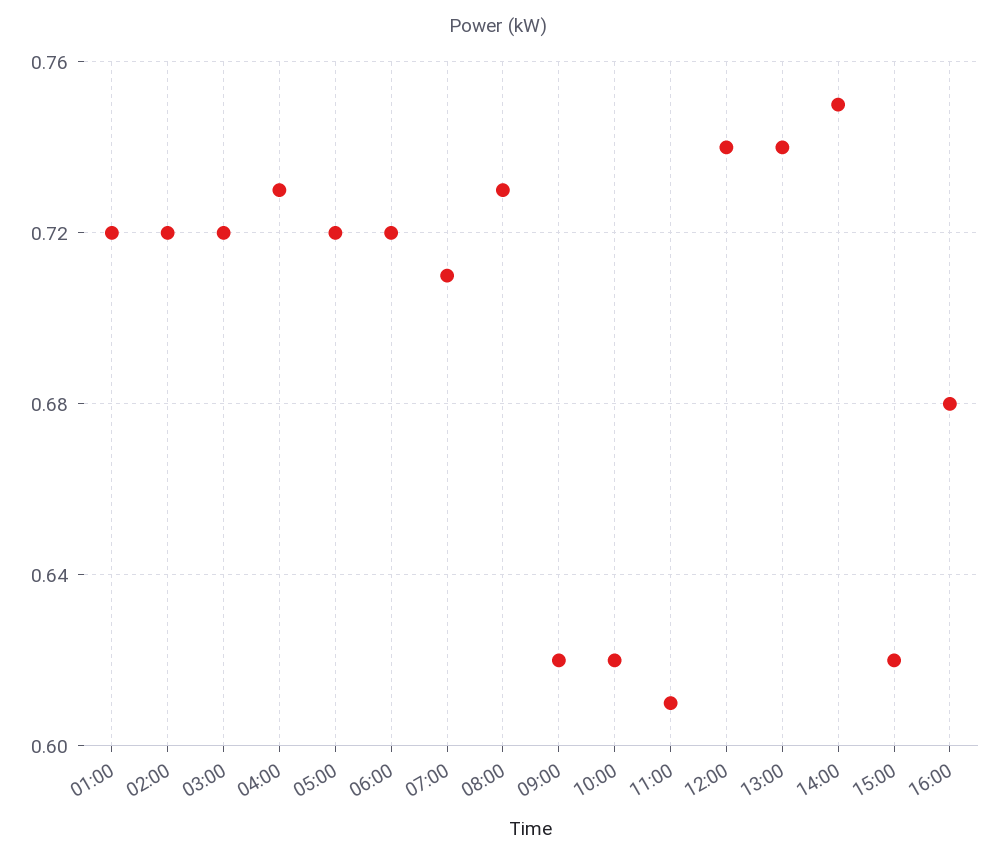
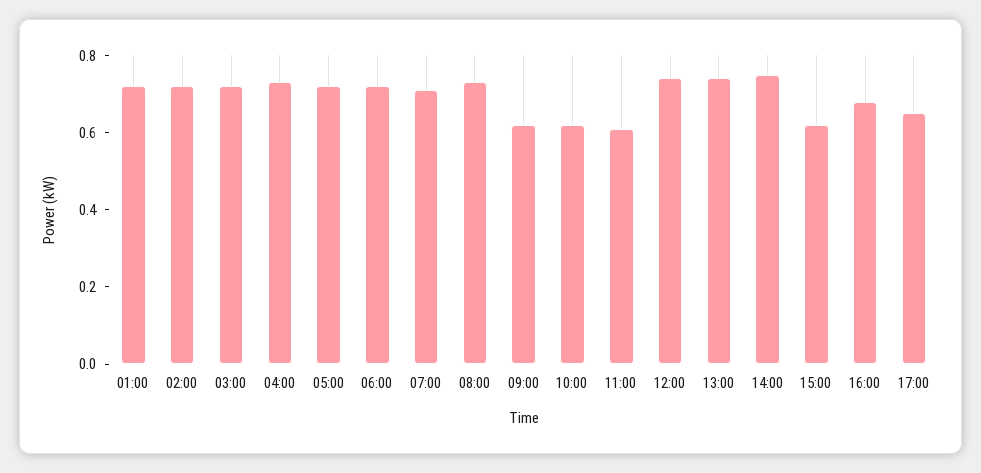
17:00: none -> 0.65

